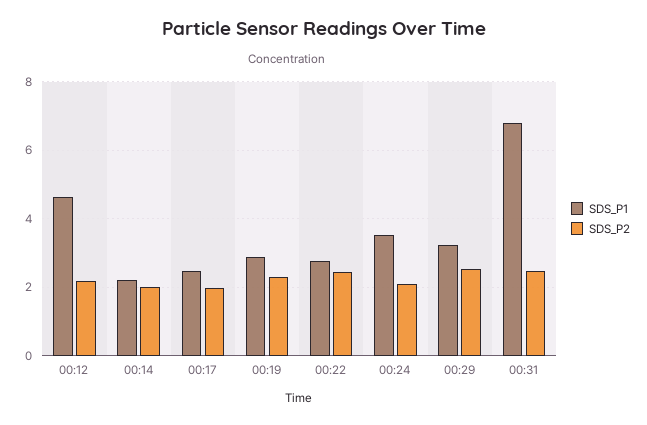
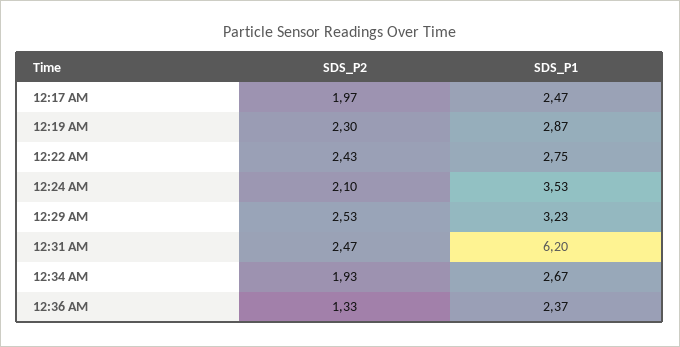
SDS_P1, 00:12: 4.6 -> none
SDS_P2, 00:12: 2.2 -> none
SDS_P1, 00:14: 2.2 -> none
SDS_P2, 00:14: 2 -> none
SDS_P1, 00:31: 6.8 -> 6.2
SDS_P2, 12:34 AM: none -> 1.93
SDS_P1, 12:34 AM: none -> 2.67
SDS_P2, 12:36 AM: none -> 1.33
SDS_P1, 12:36 AM: none -> 2.37

